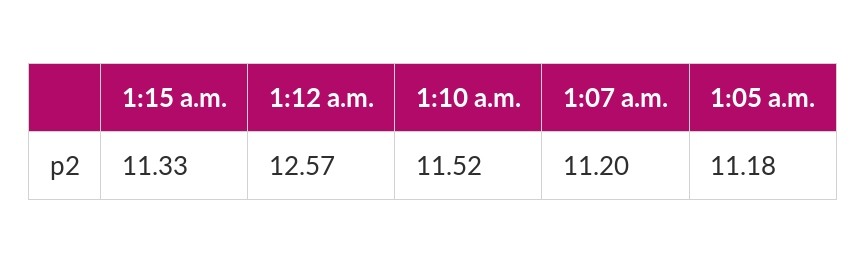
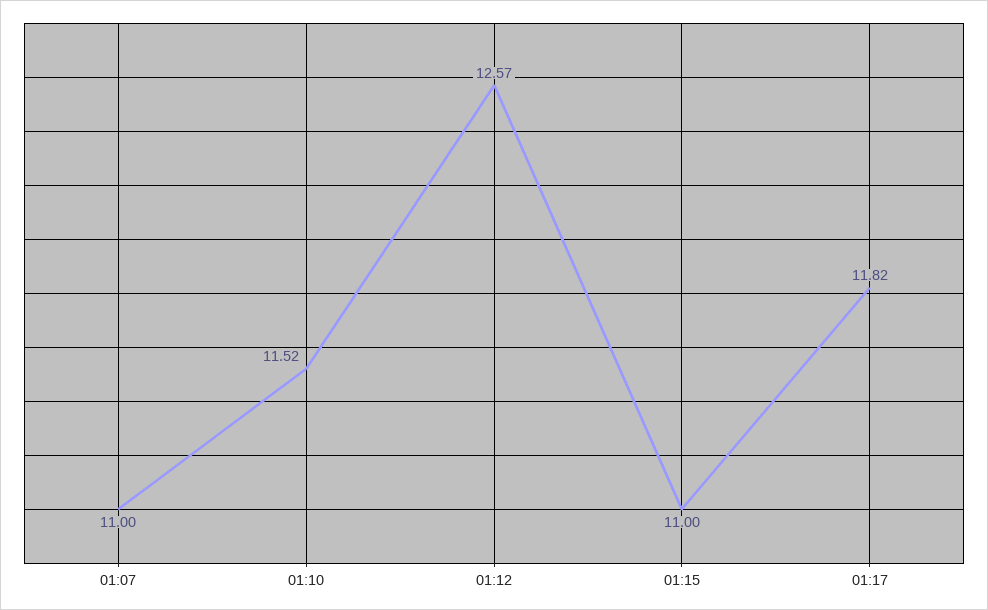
1:15 a.m.: 11.33 -> 11
1:07 a.m.: 11.2 -> 11
1:05 a.m.: 11.18 -> none
01:17: none -> 11.82

